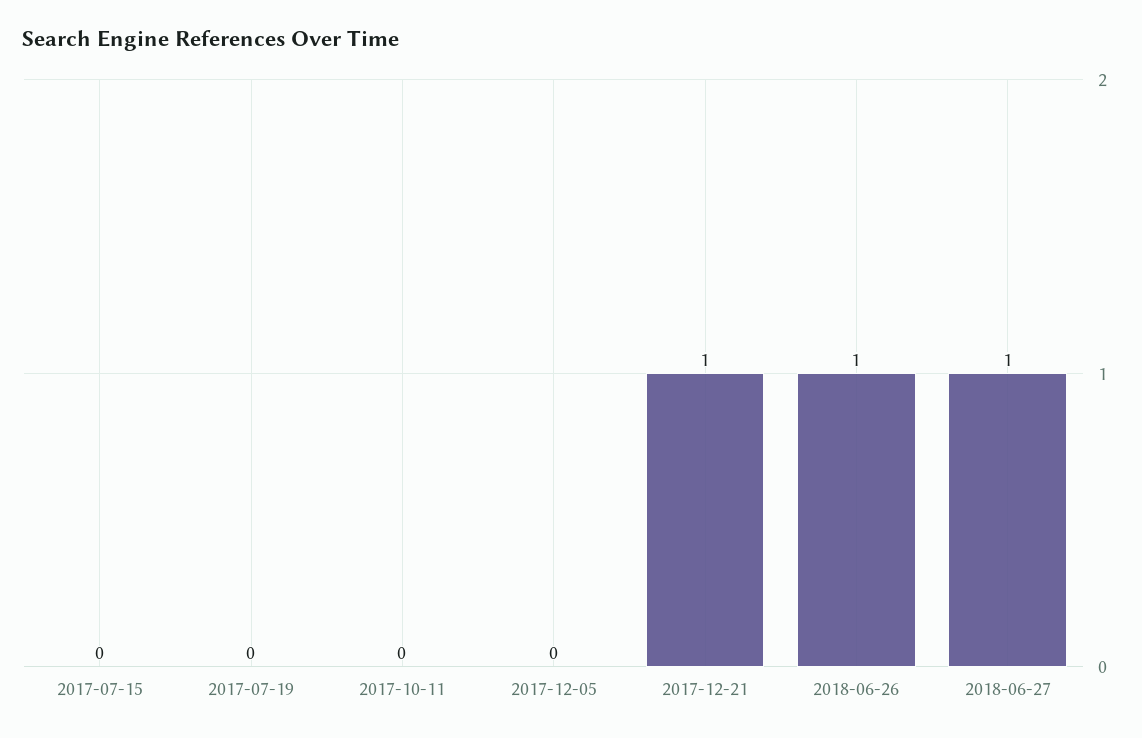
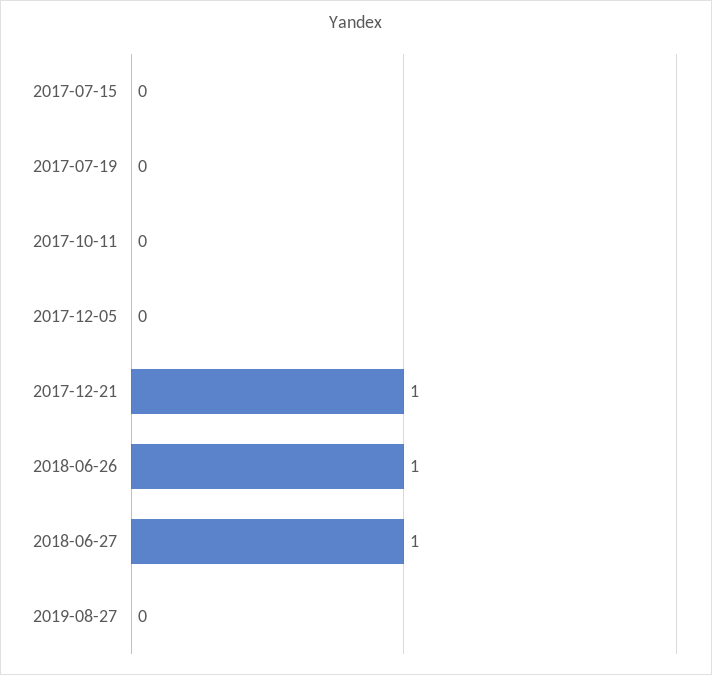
2019-08-27: none -> 0

